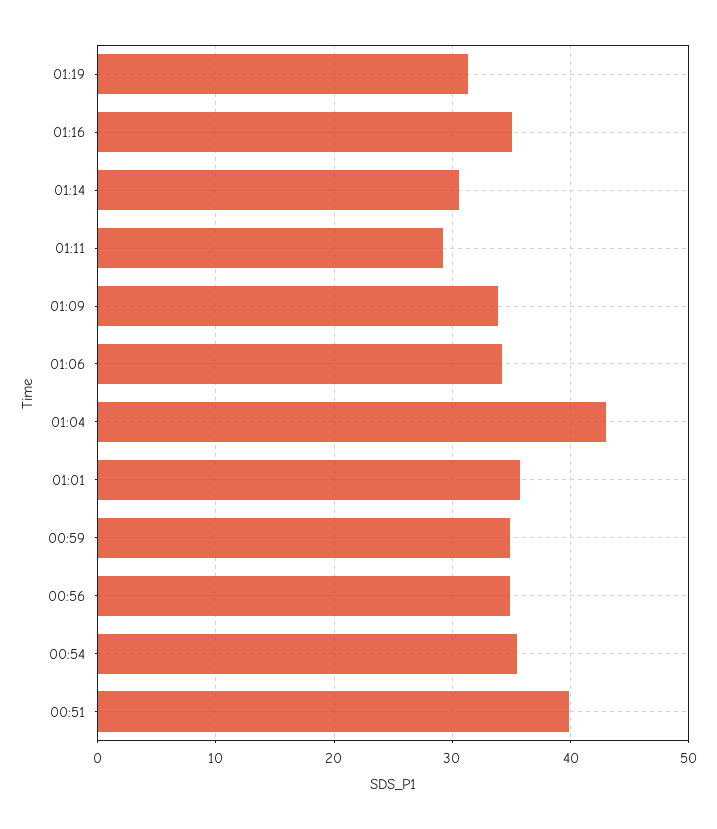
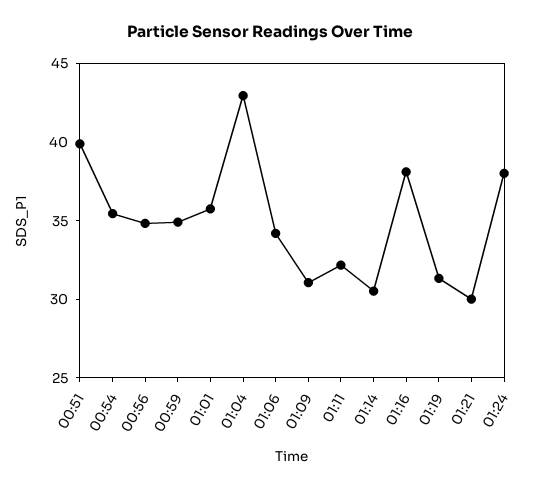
01:16: 35 -> 38
01:11: 29 -> 32
01:09: 34 -> 31
01:21: none -> 30
01:24: none -> 38

